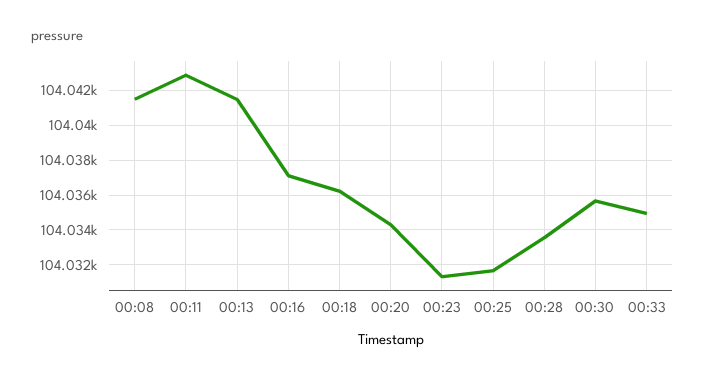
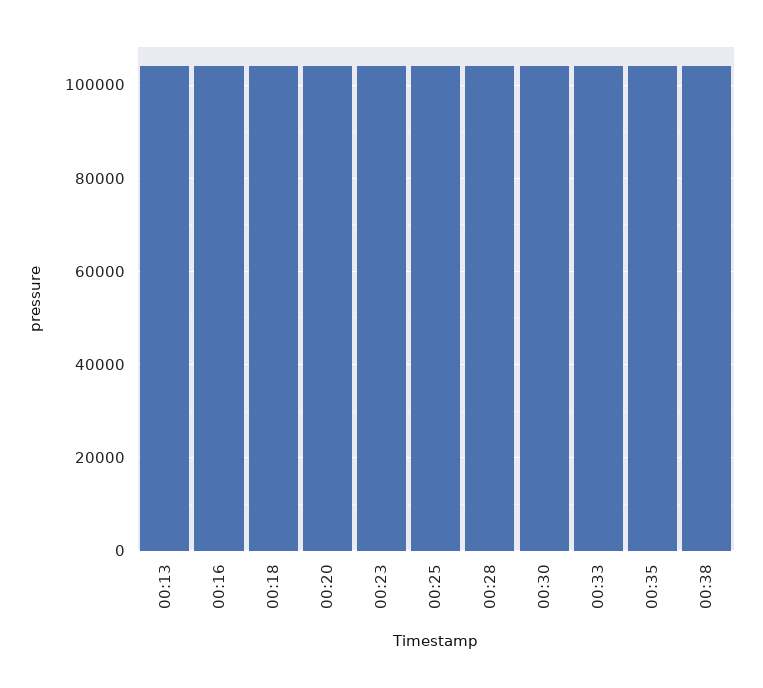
00:08: 104041.5 -> none
00:11: 104043 -> none
00:35: none -> 104000
00:38: none -> 104000

